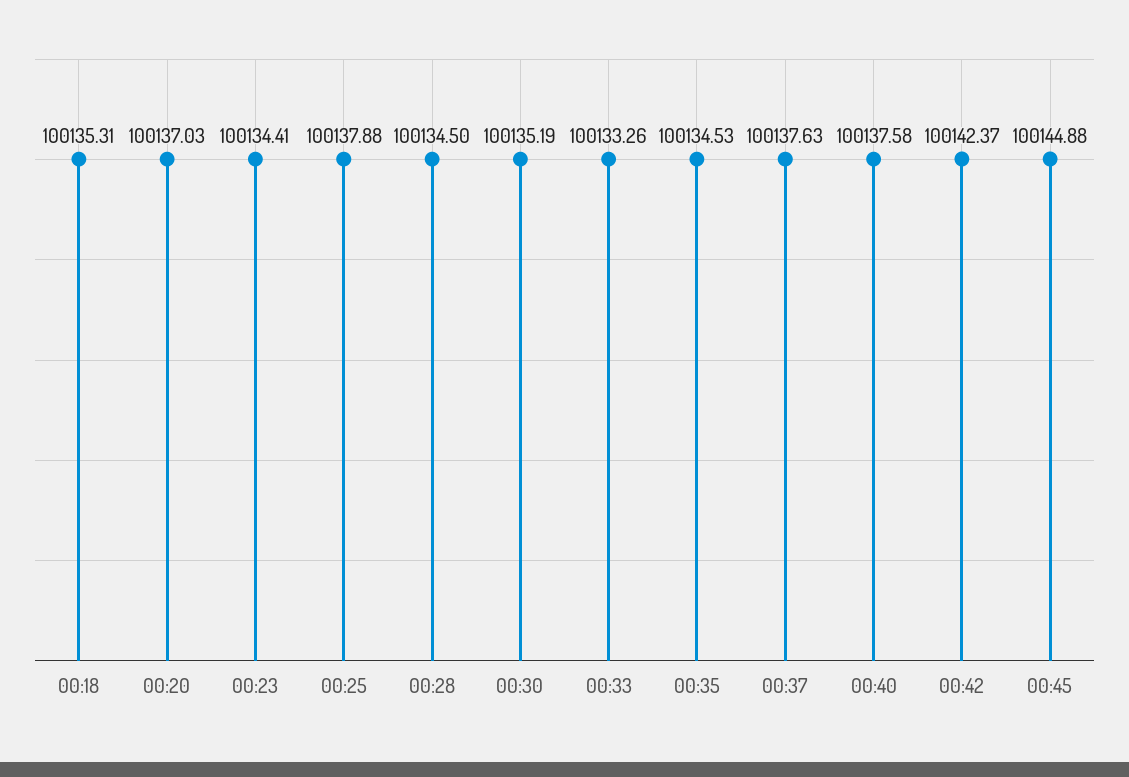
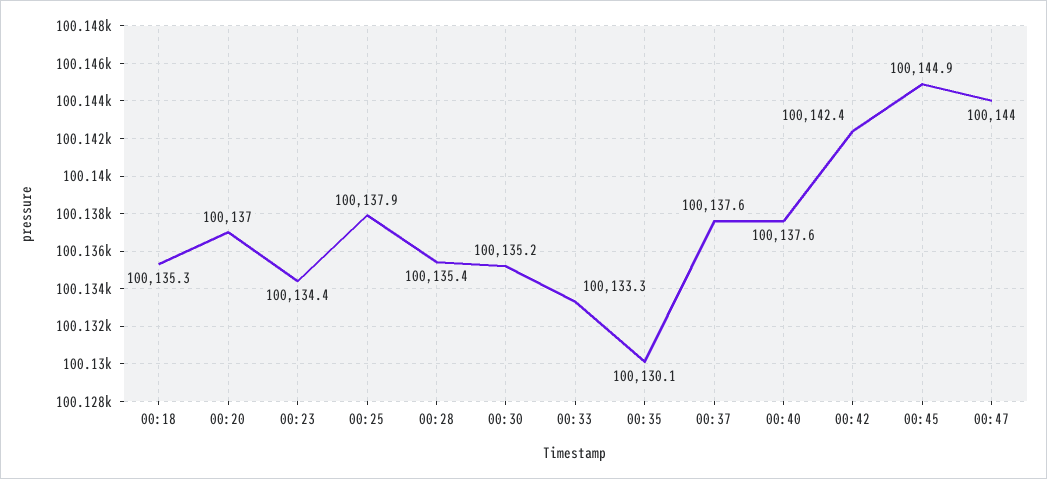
00:28: 100134.5 -> 100135.4
00:35: 100134.53 -> 100130.1
00:47: none -> 100144

